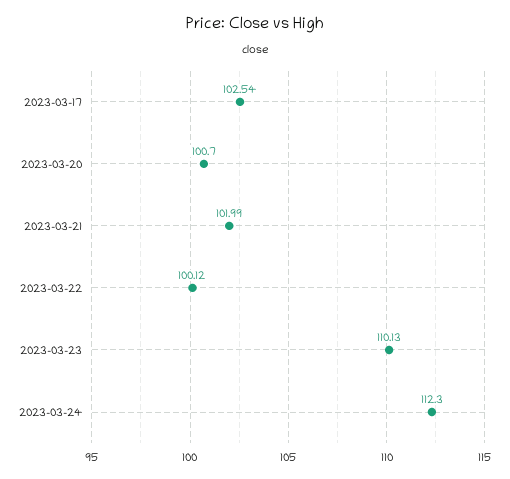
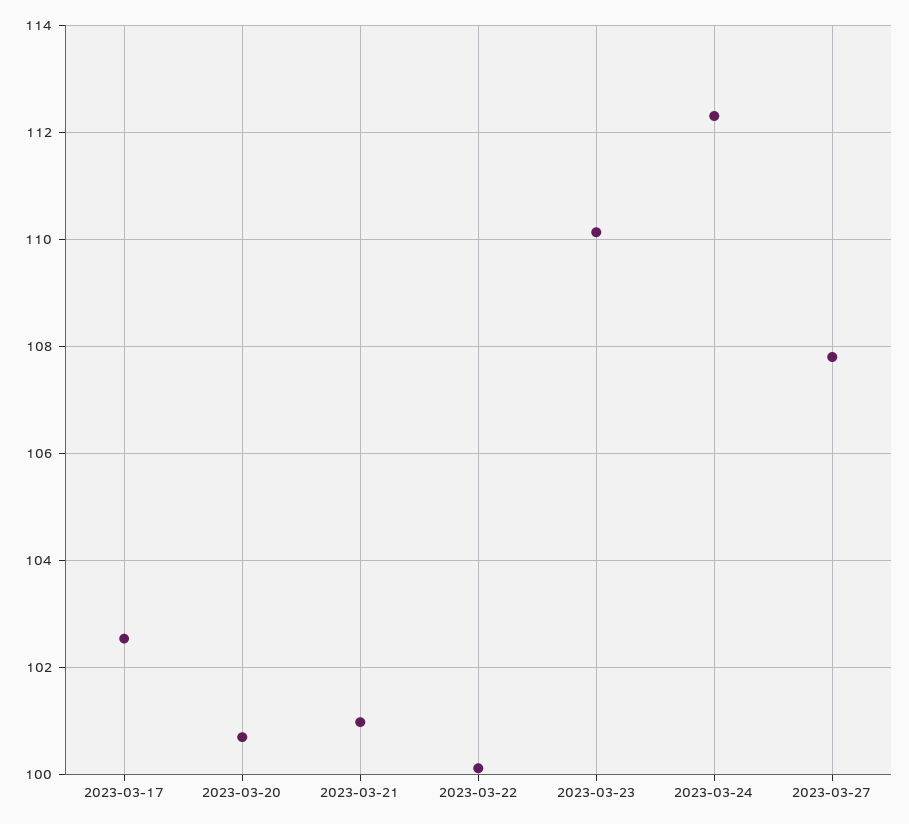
2023-03-21: 101.99 -> 101
2023-03-27: none -> 107.8

